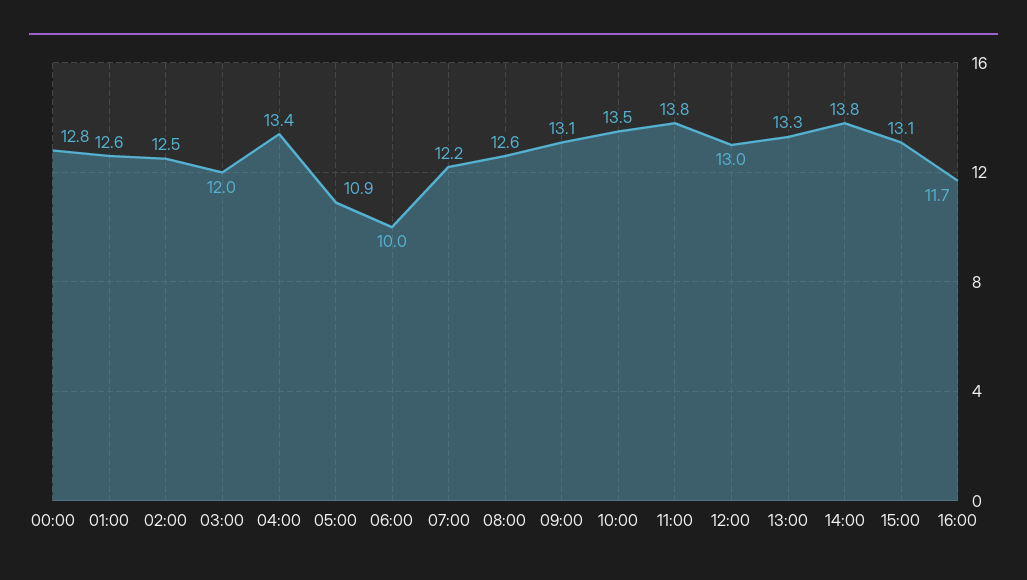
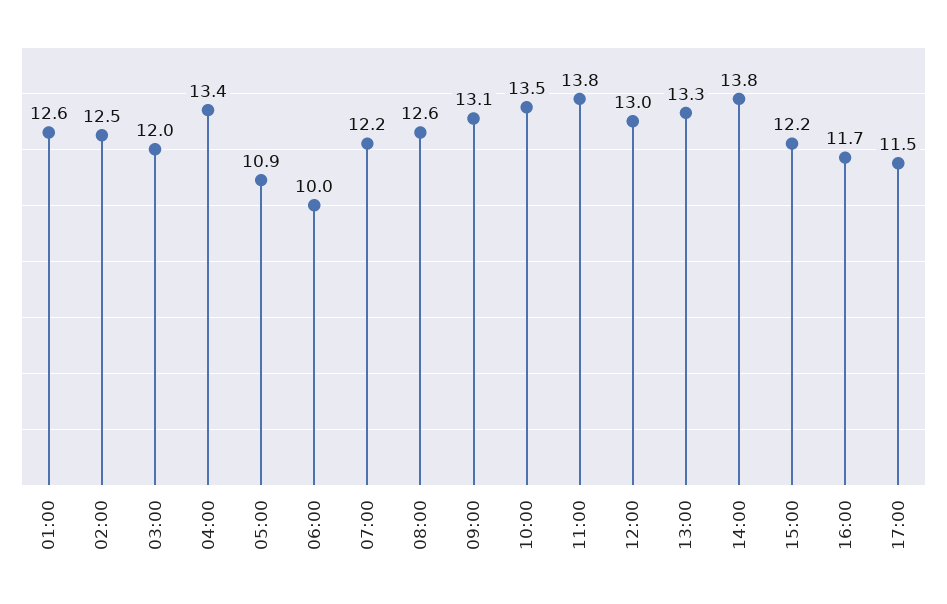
00:00: 12.8 -> none
15:00: 13.1 -> 12.2
17:00: none -> 11.5

